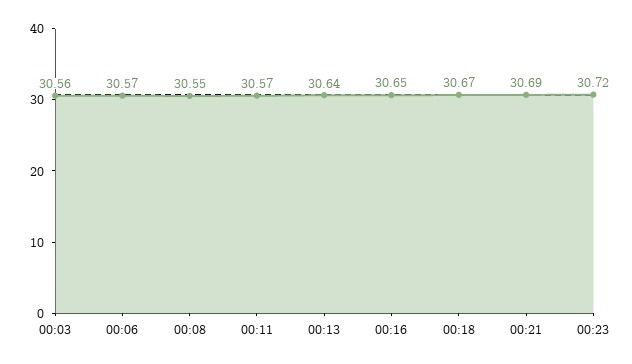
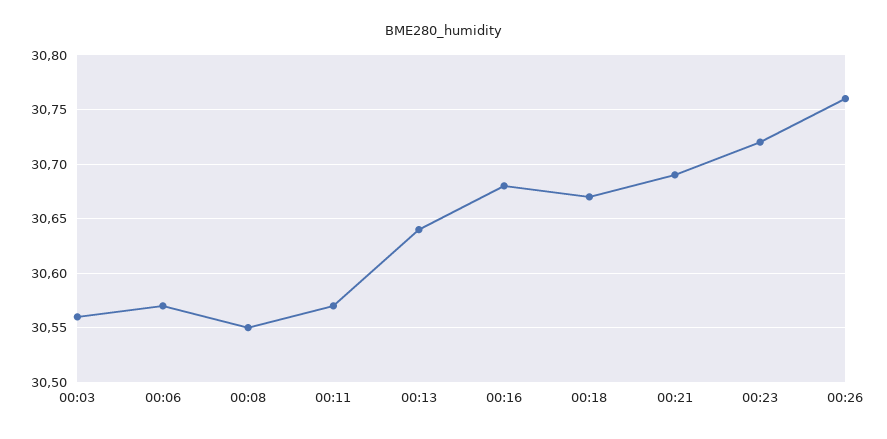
00:16: 30.65 -> 30.68
00:26: none -> 30.76

